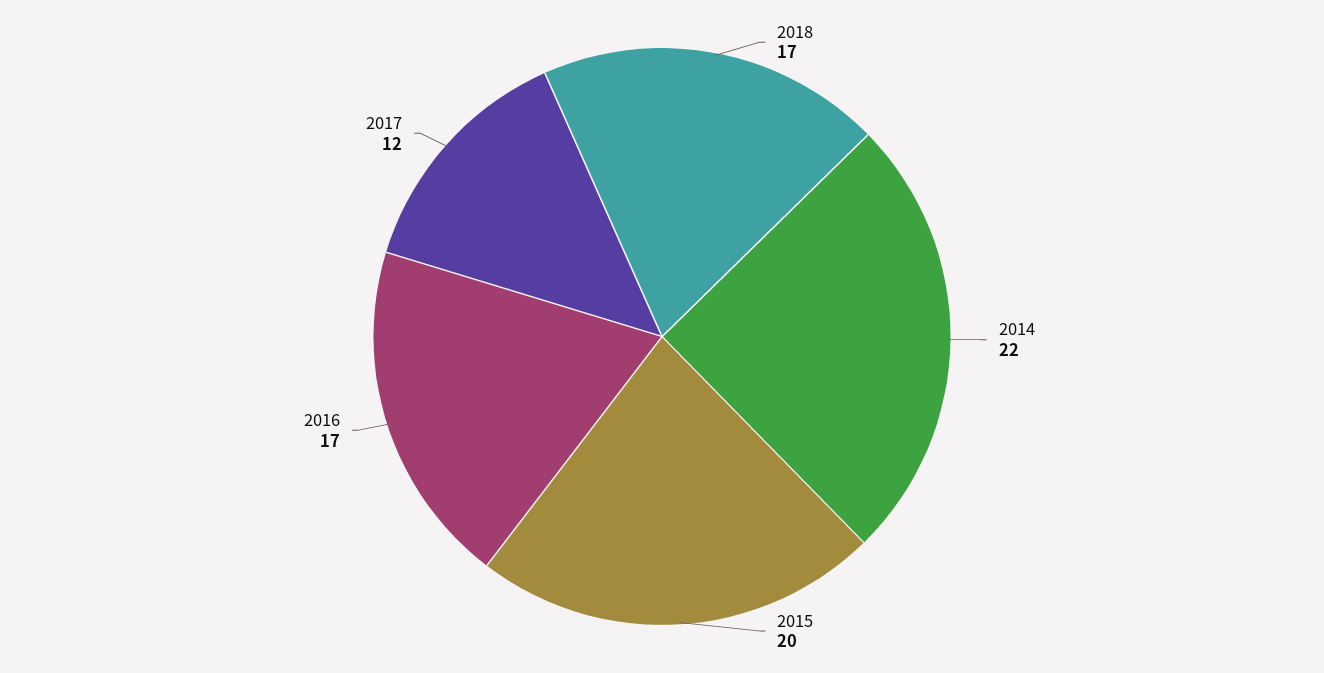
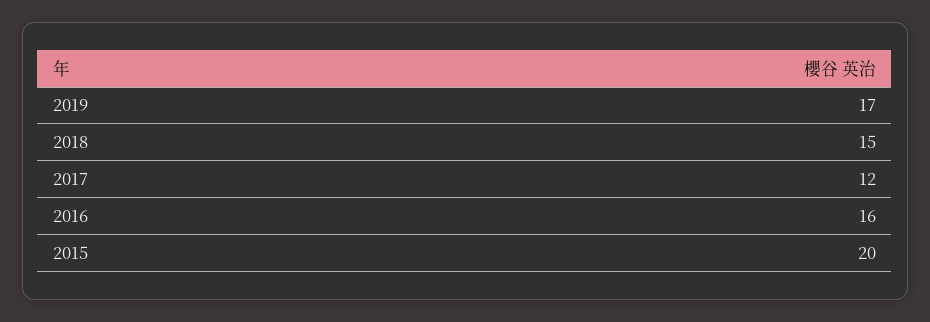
2018: 17 -> 15
2014: 22 -> none
2016: 17 -> 16
2019: none -> 17

